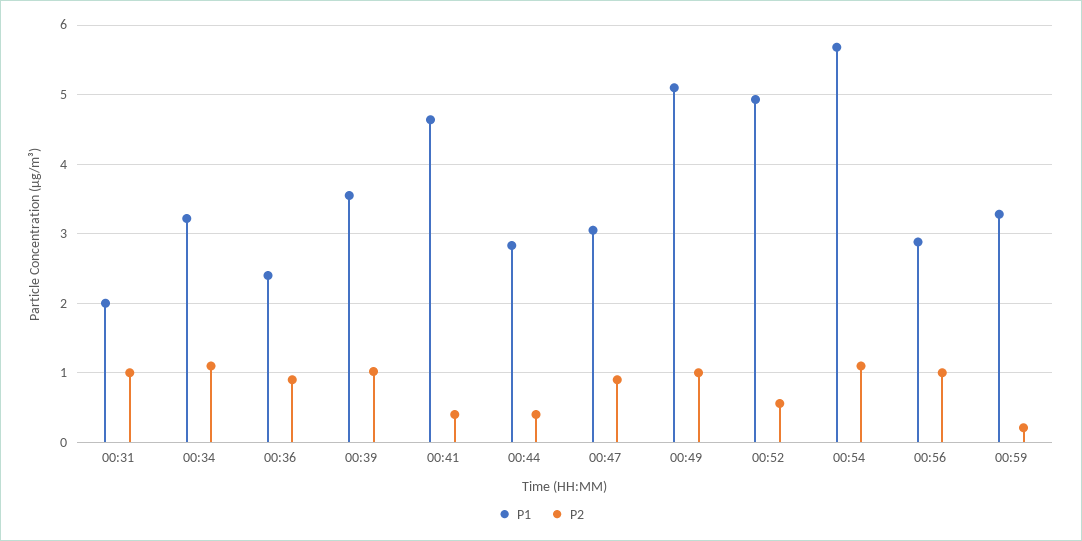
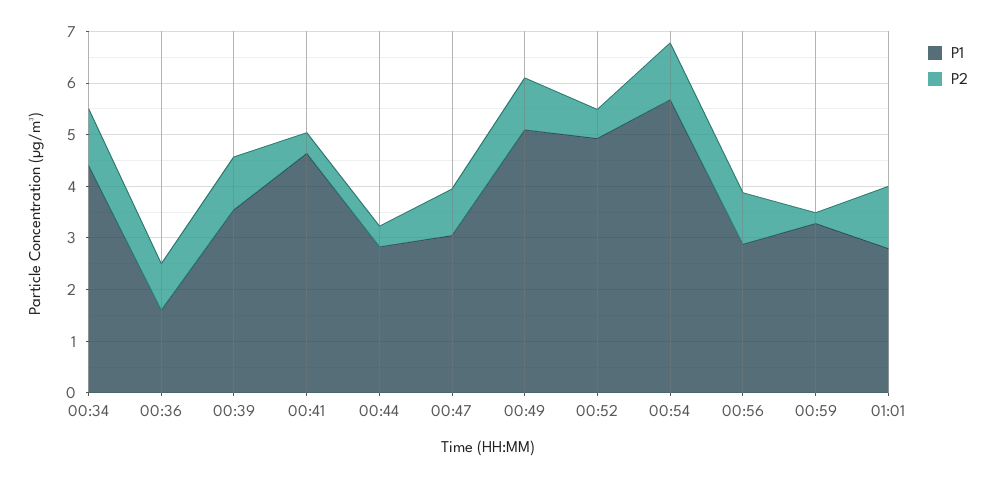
P1, 00:31: 2 -> none
P2, 00:31: 1 -> none
P1, 00:34: 3.2 -> 4.4
P1, 00:36: 2.4 -> 1.6
P1, 01:01: none -> 2.8
P2, 01:01: none -> 1.2

